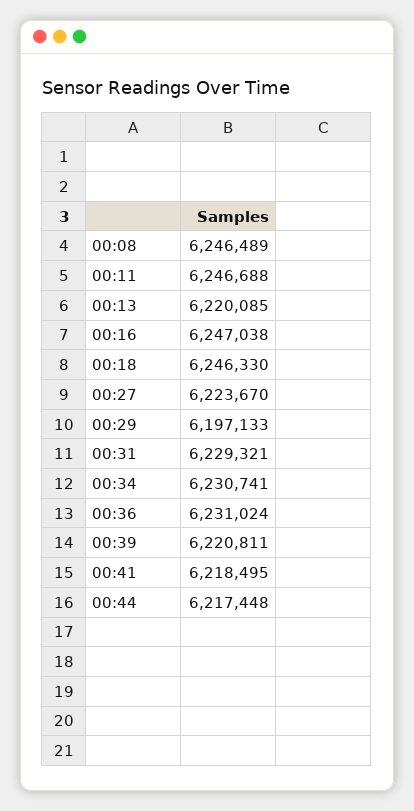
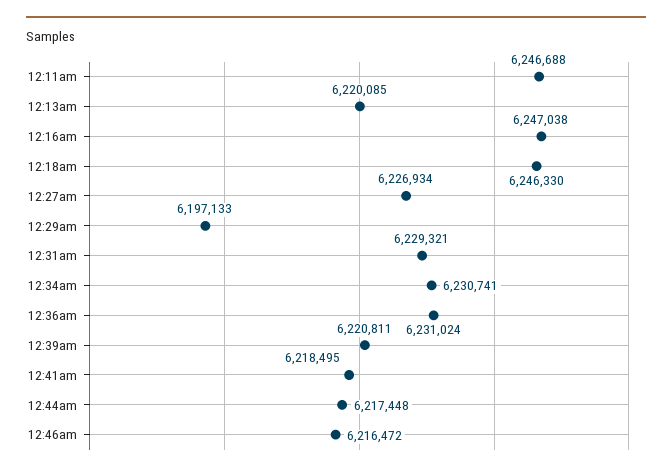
00:08: 6246489 -> none
00:27: 6223670 -> 6226934
12:46am: none -> 6216472

